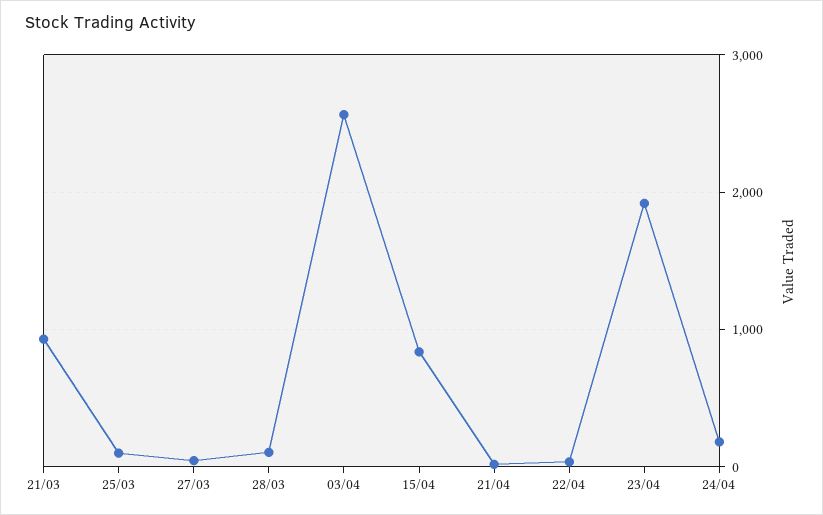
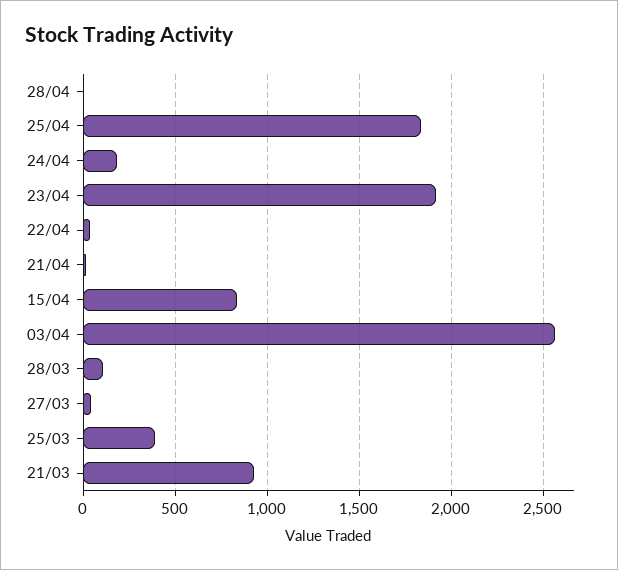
25/03: 100 -> 400
28/04: none -> 0
25/04: none -> 1850

